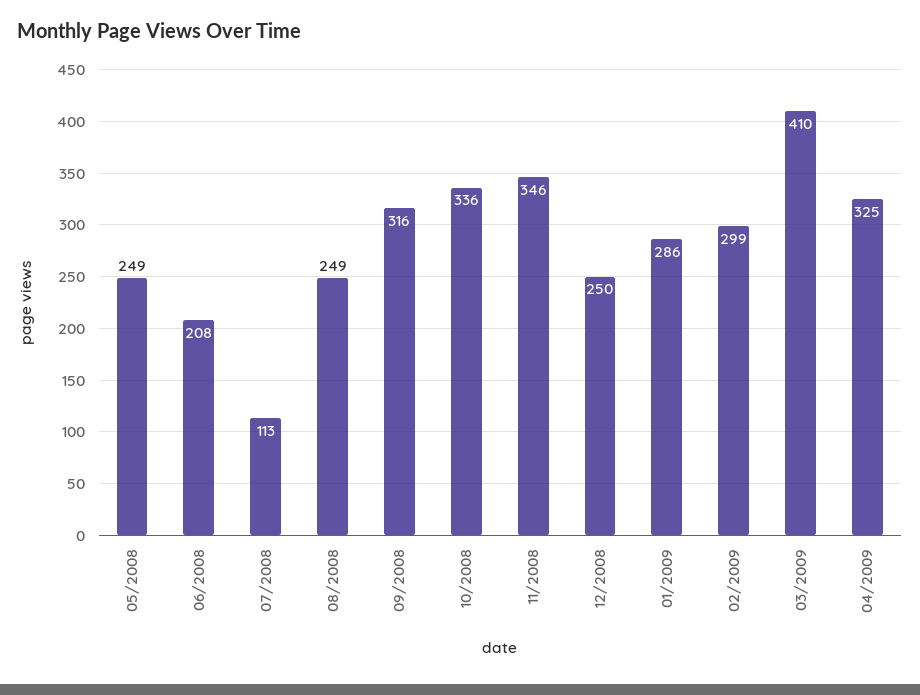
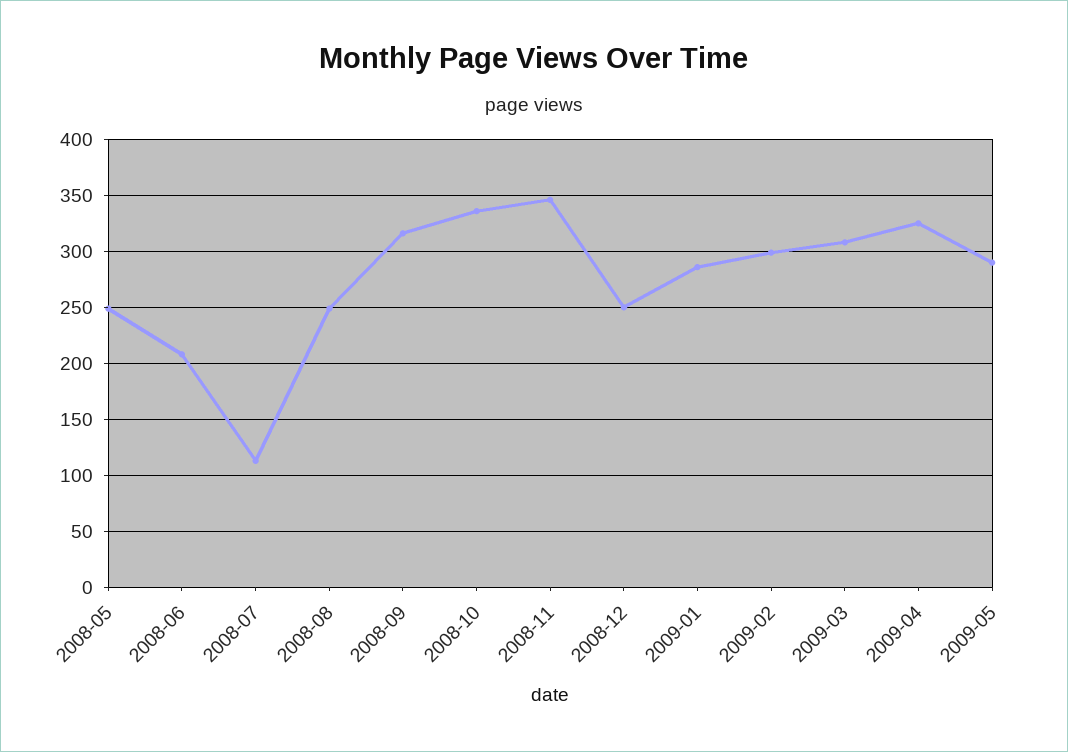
03/2009: 410 -> 310
2009-05: none -> 290

